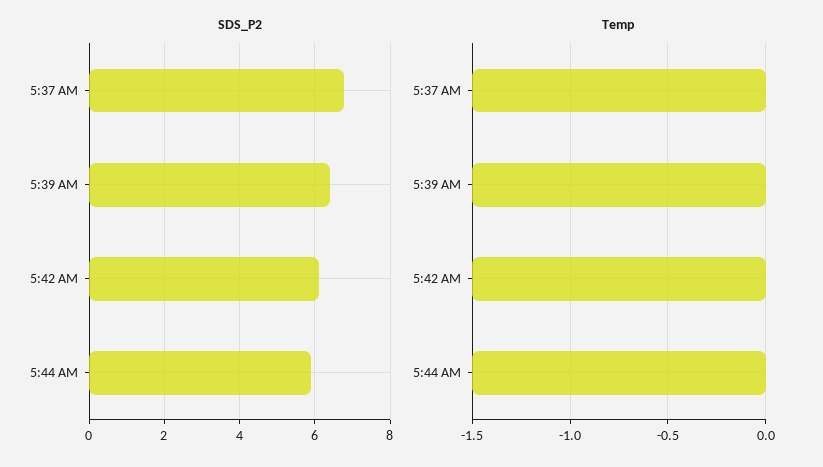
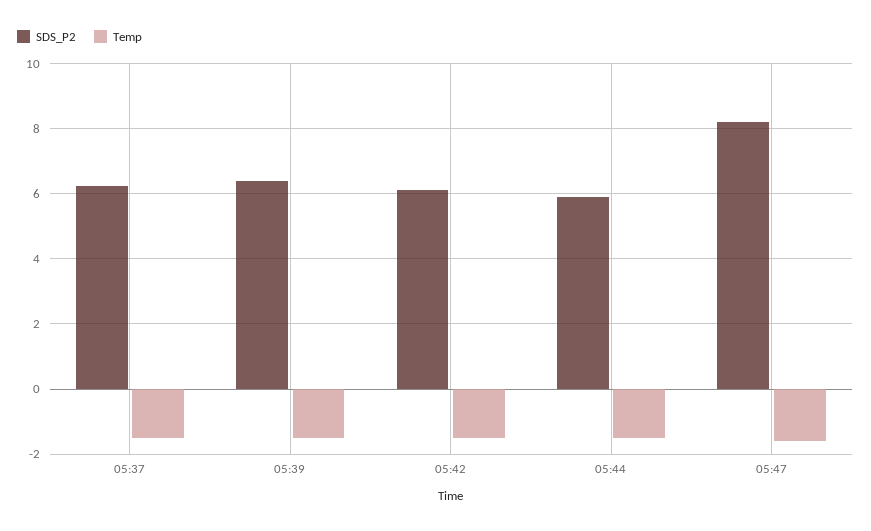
SDS_P2, 5:37 AM: 6.8 -> 6.2
SDS_P2, 05:47: none -> 8.2
Temp, 05:47: none -> -1.6

